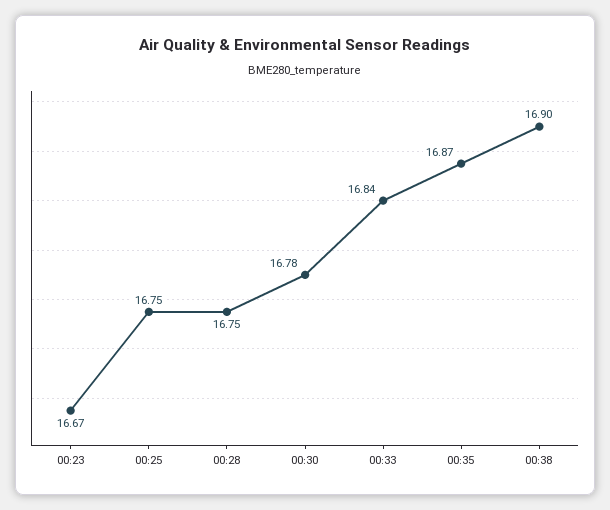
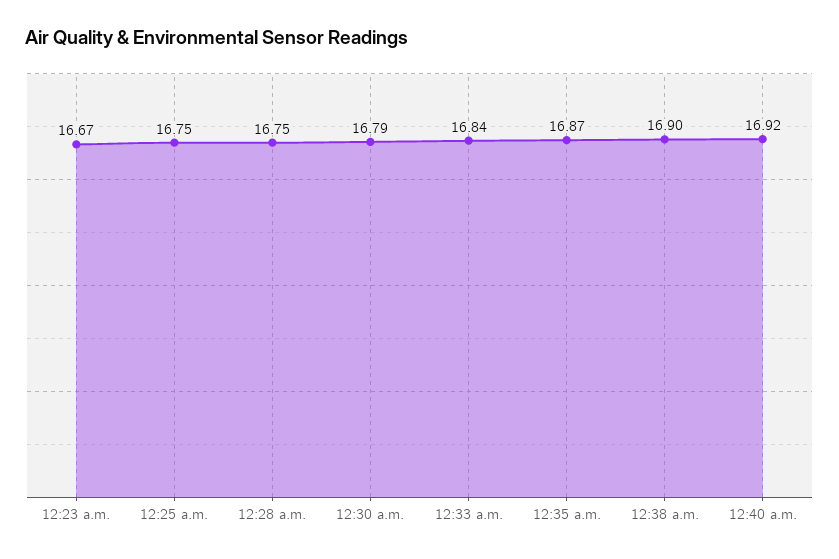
00:30: 16.78 -> 16.79
12:40 a.m.: none -> 16.92

